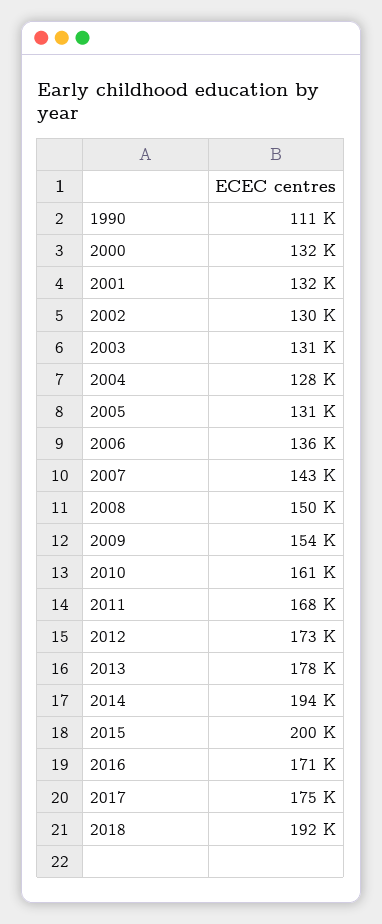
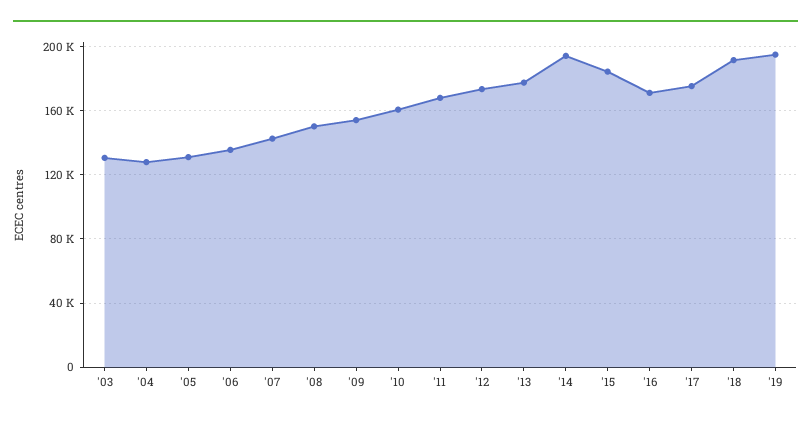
1990: 111000 -> none
2000: 132000 -> none
2001: 132000 -> none
2002: 130000 -> none
2015: 200000 -> 185000
'19: none -> 195000

